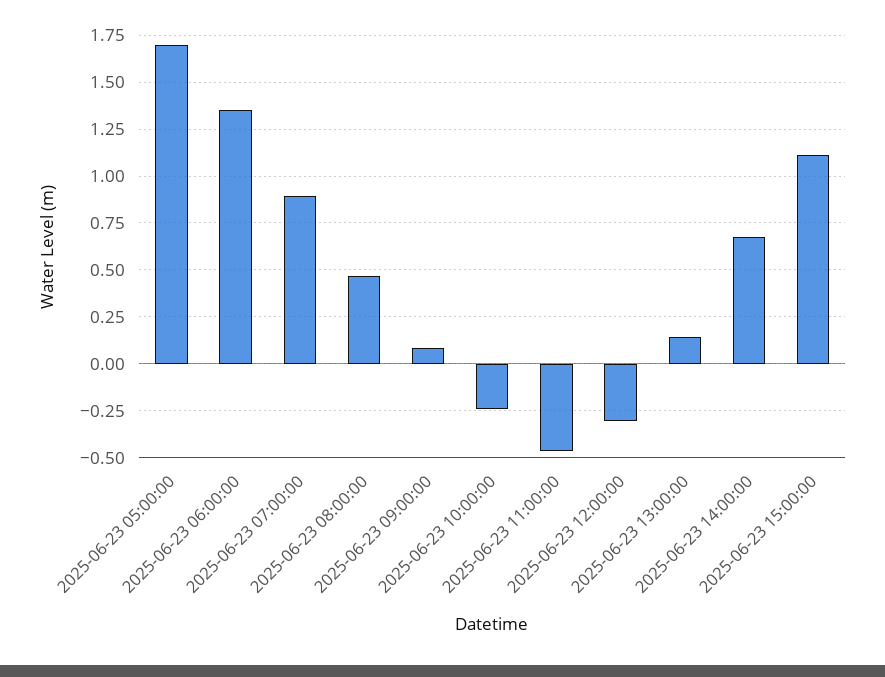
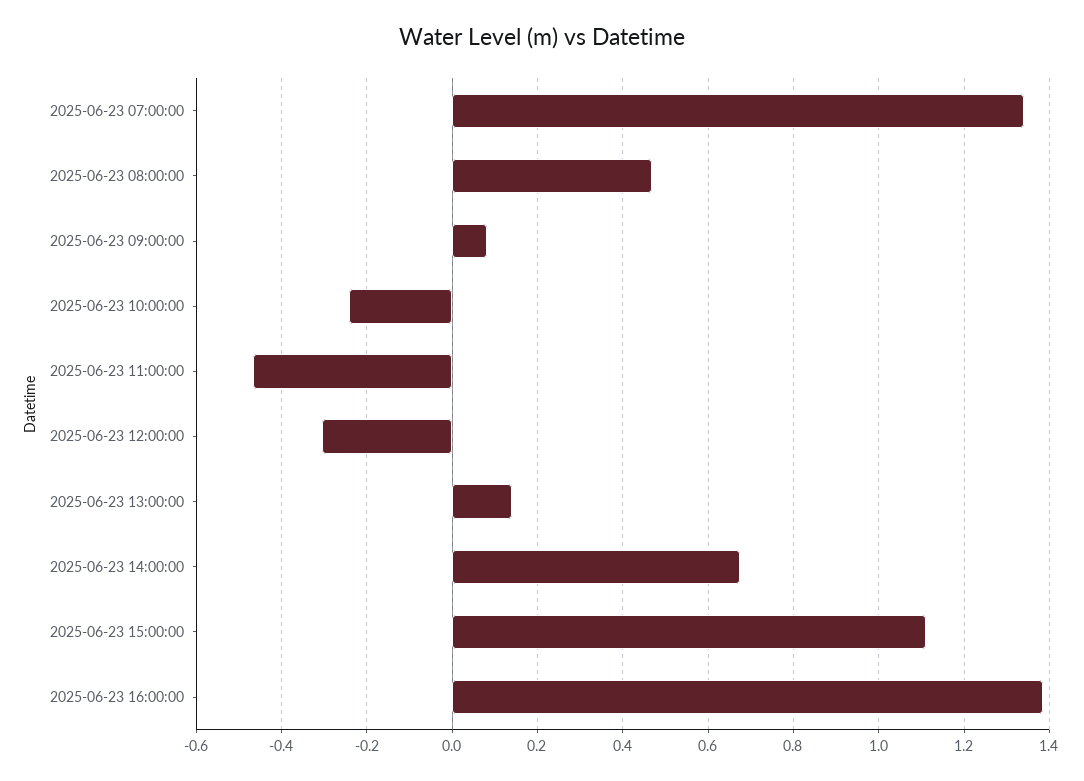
2025-06-23 05:00:00: 1.7 -> none
2025-06-23 06:00:00: 1.35 -> none
2025-06-23 07:00:00: 0.9 -> 1.34
2025-06-23 16:00:00: none -> 1.38

